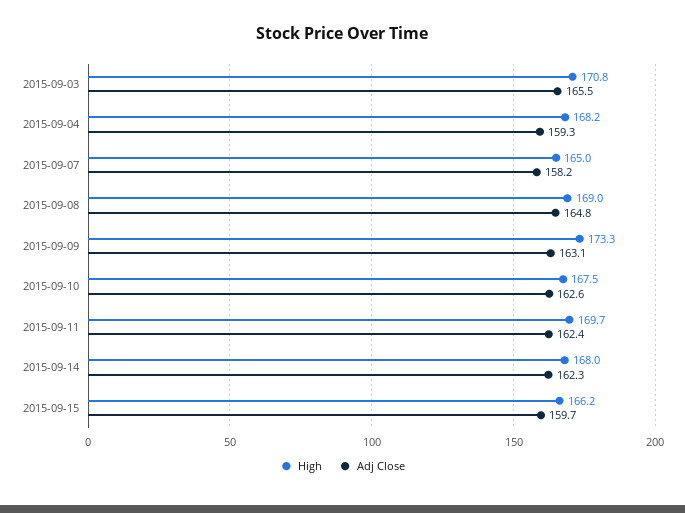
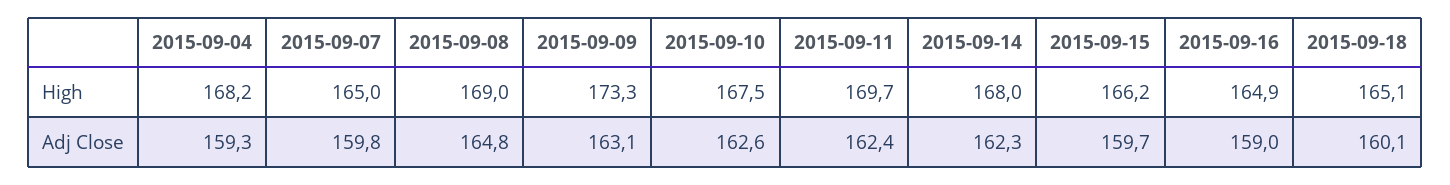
High, 2015-09-03: 170.8 -> none
Adj Close, 2015-09-03: 165.5 -> none
Adj Close, 2015-09-07: 158.2 -> 159.8
High, 2015-09-16: none -> 164.9
High, 2015-09-18: none -> 165.1
Adj Close, 2015-09-16: none -> 159
Adj Close, 2015-09-18: none -> 160.1

